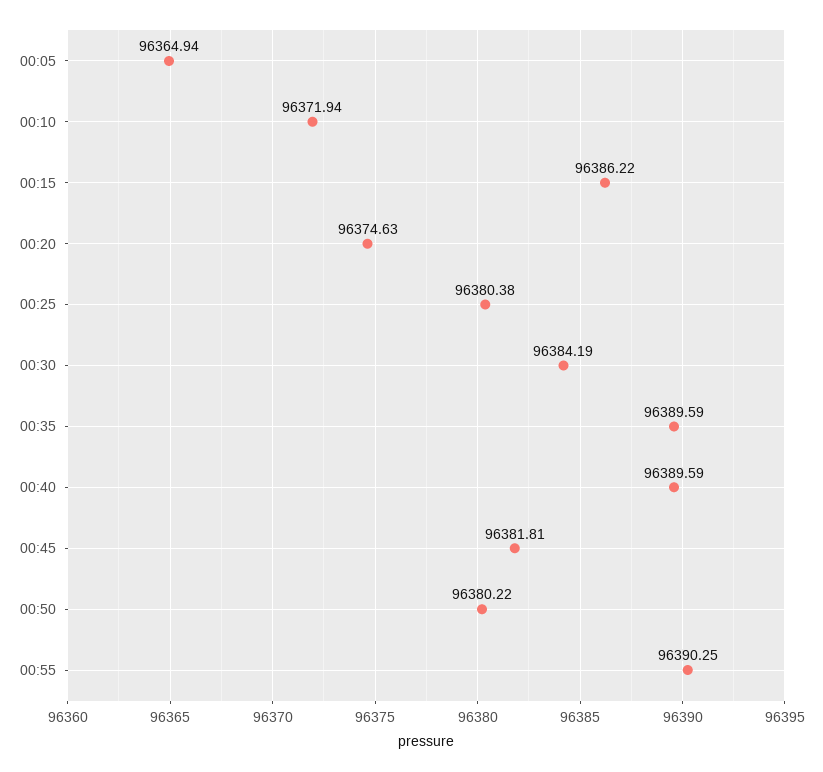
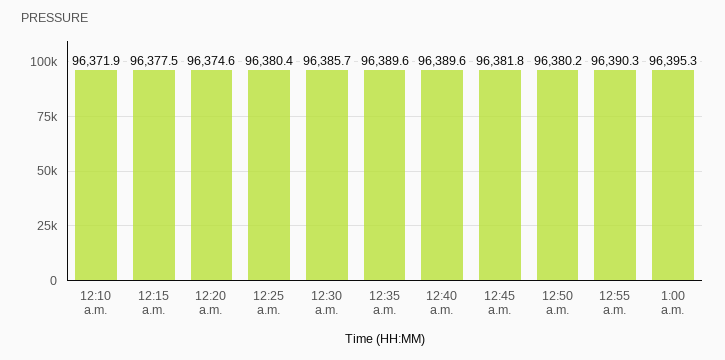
00:05: 96364.94 -> none
00:15: 96386.22 -> 96377.5
00:30: 96384.19 -> 96385.7
1:00 a.m.: none -> 96395.3

